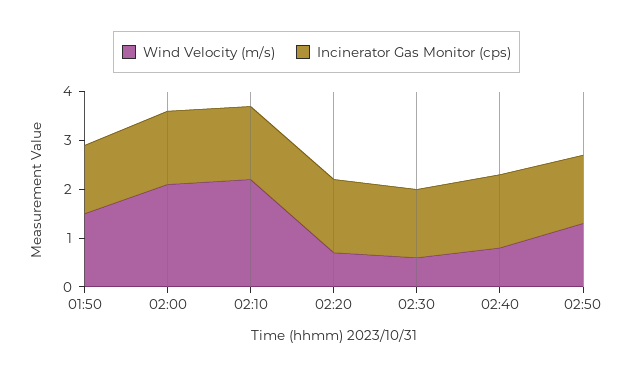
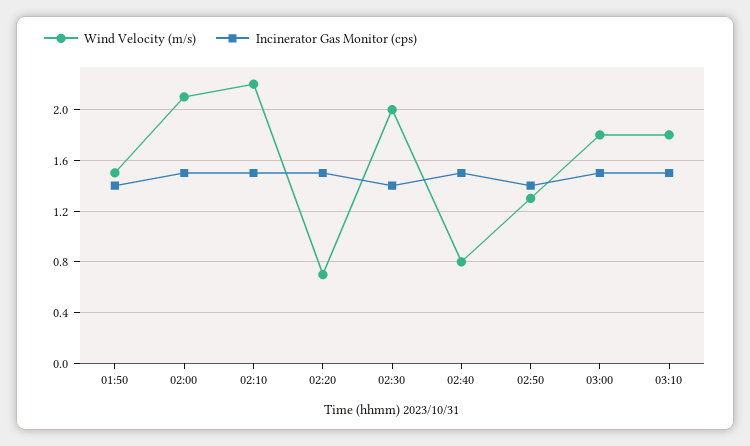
Wind Velocity (m/s), 02:30: 0.5 -> 2
Wind Velocity (m/s), 03:00: none -> 1.8
Incinerator Gas Monitor (cps), 03:00: none -> 1.5
Wind Velocity (m/s), 03:10: none -> 1.8
Incinerator Gas Monitor (cps), 03:10: none -> 1.5

